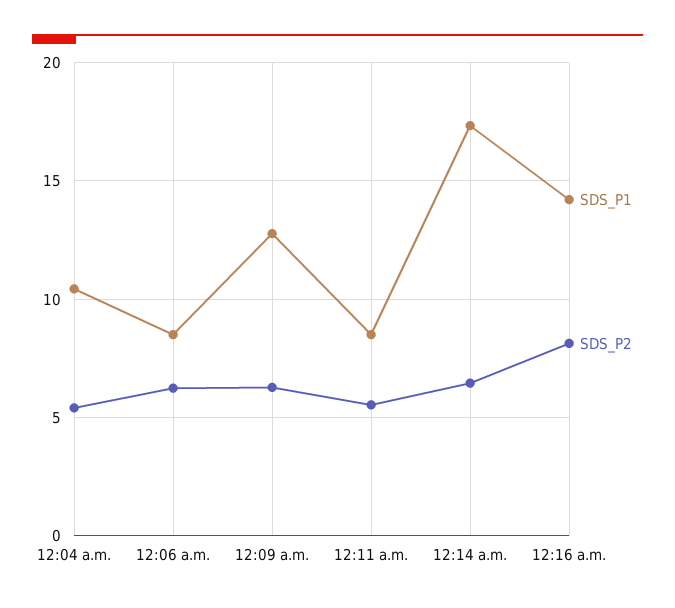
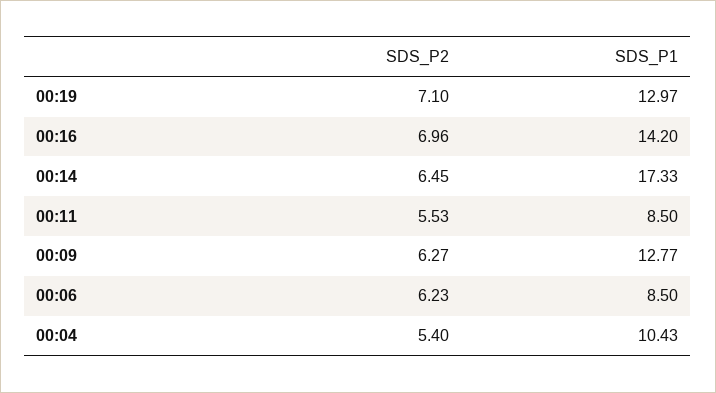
SDS_P2, 12:16 a.m.: 8 -> 6.96
SDS_P2, 00:19: none -> 7.1
SDS_P1, 00:19: none -> 12.97

